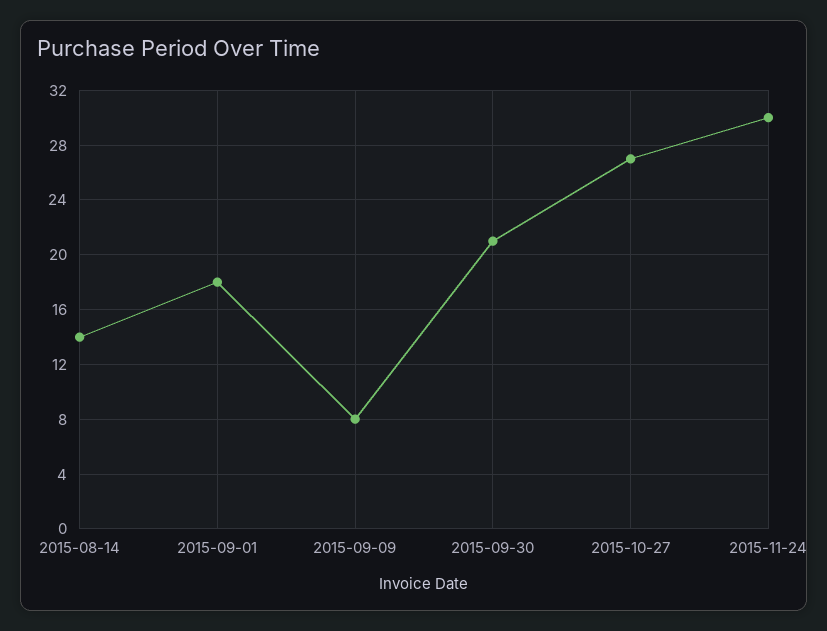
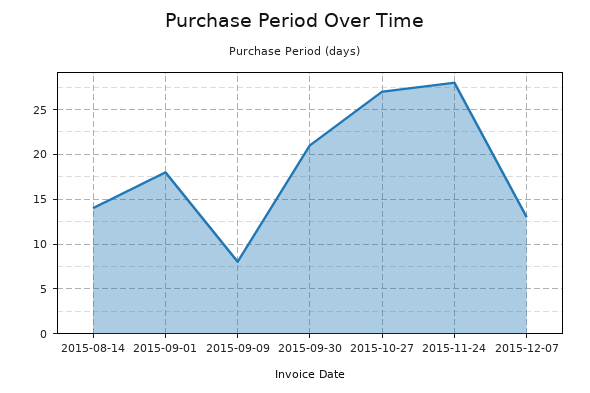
2015-11-24: 30 -> 28
2015-12-07: none -> 13

